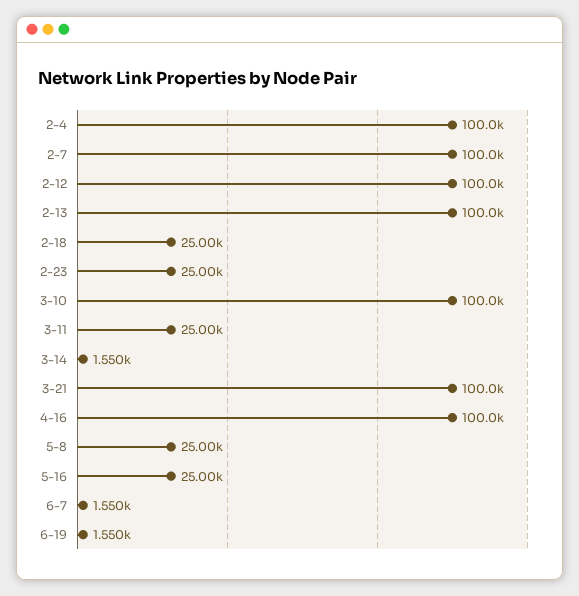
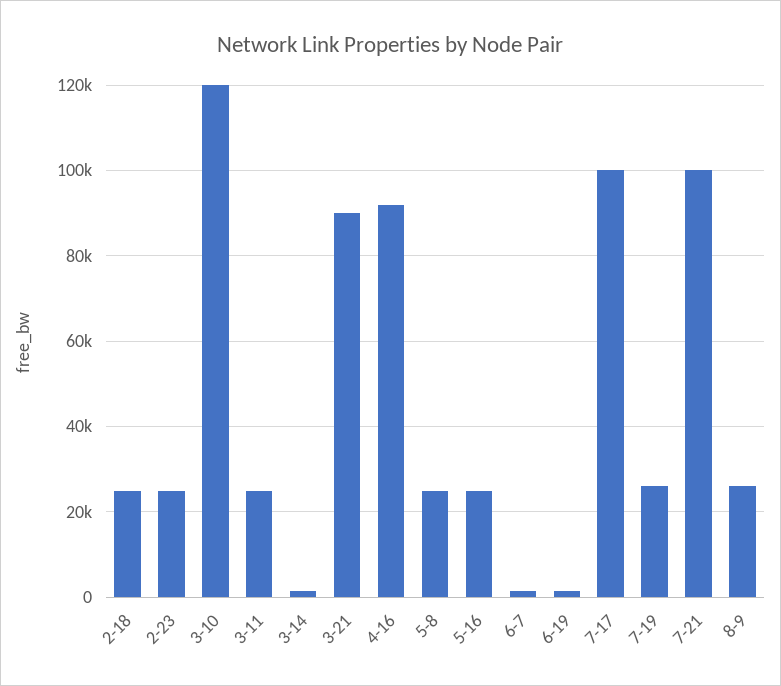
2-4: 100000 -> none
2-7: 100000 -> none
2-12: 100000 -> none
2-13: 100000 -> none
3-10: 100000 -> 120000
3-21: 100000 -> 90000
4-16: 100000 -> 92000
7-17: none -> 100000
7-19: none -> 26000
7-21: none -> 100000
8-9: none -> 26000

